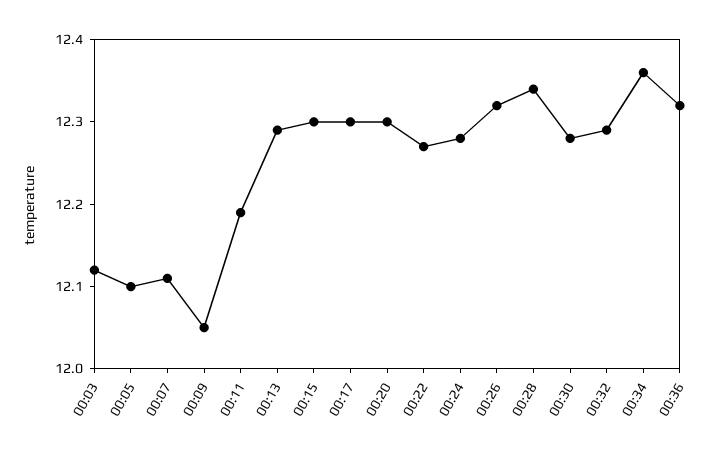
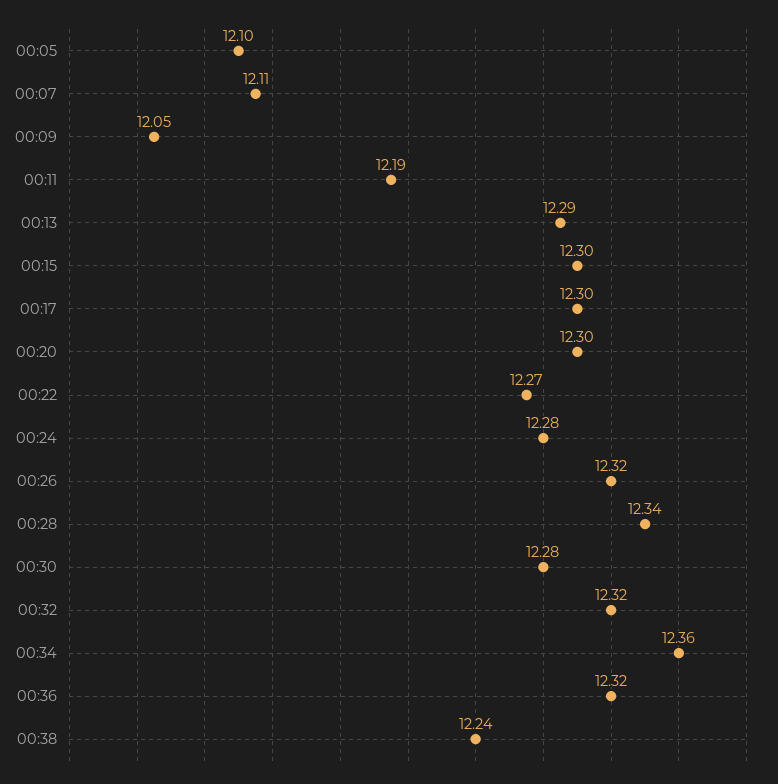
00:03: 12.12 -> none
00:32: 12.29 -> 12.32
00:38: none -> 12.24

